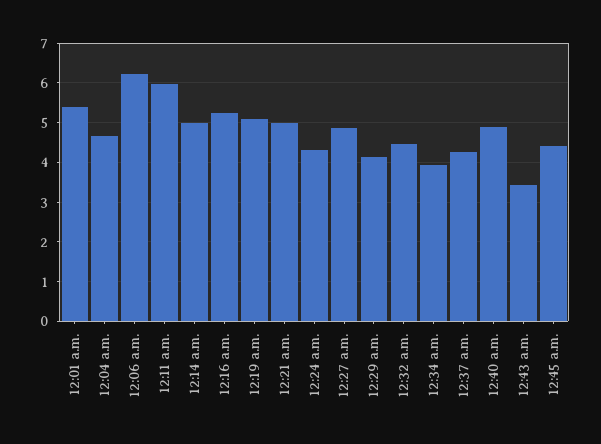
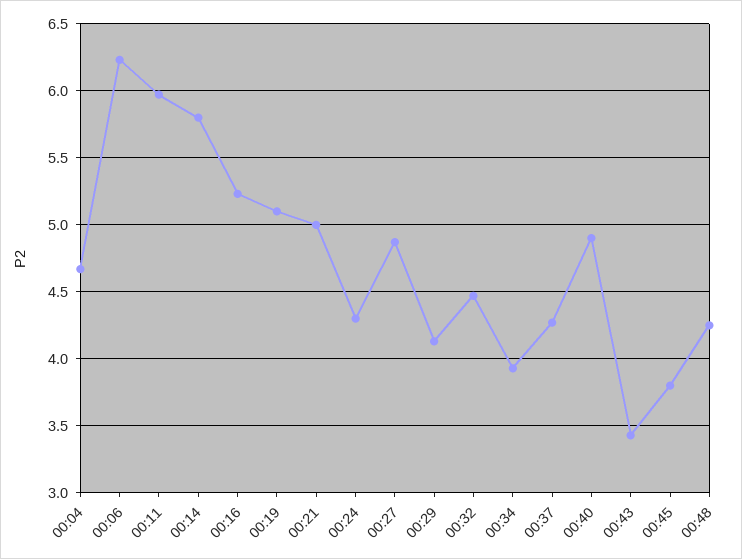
12:01 a.m.: 5.4 -> none
12:14 a.m.: 5 -> 5.8
12:45 a.m.: 4.4 -> 3.8
00:48: none -> 4.25

